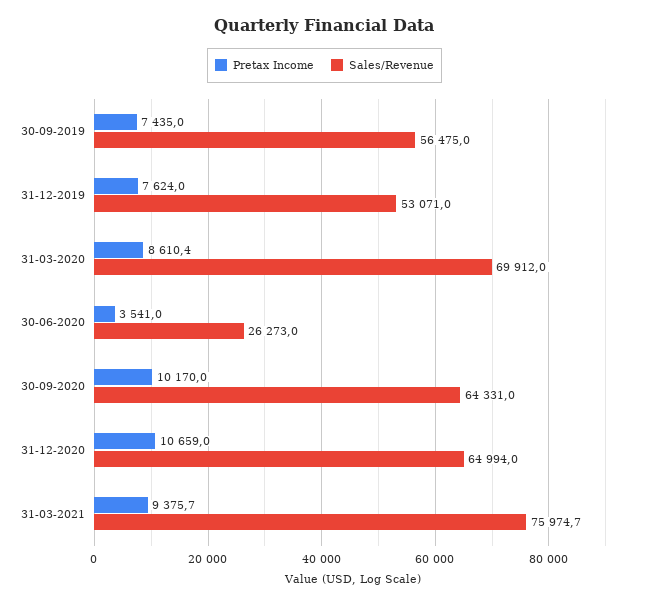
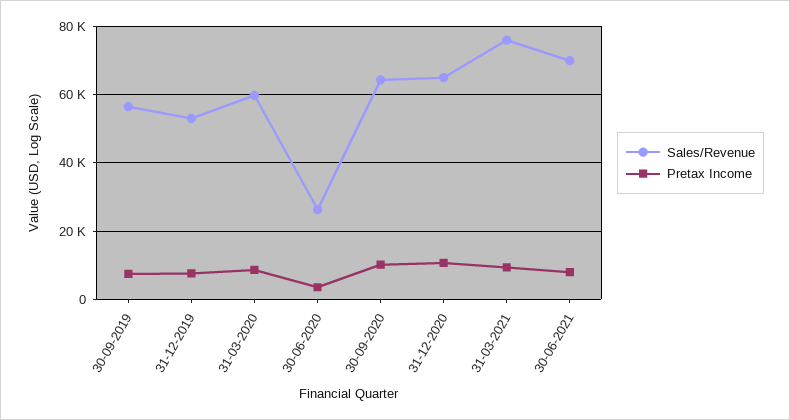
Sales/Revenue, 31-03-2020: 69912 -> 60000
Sales/Revenue, 30-06-2021: none -> 70000
Pretax Income, 30-06-2021: none -> 8000

